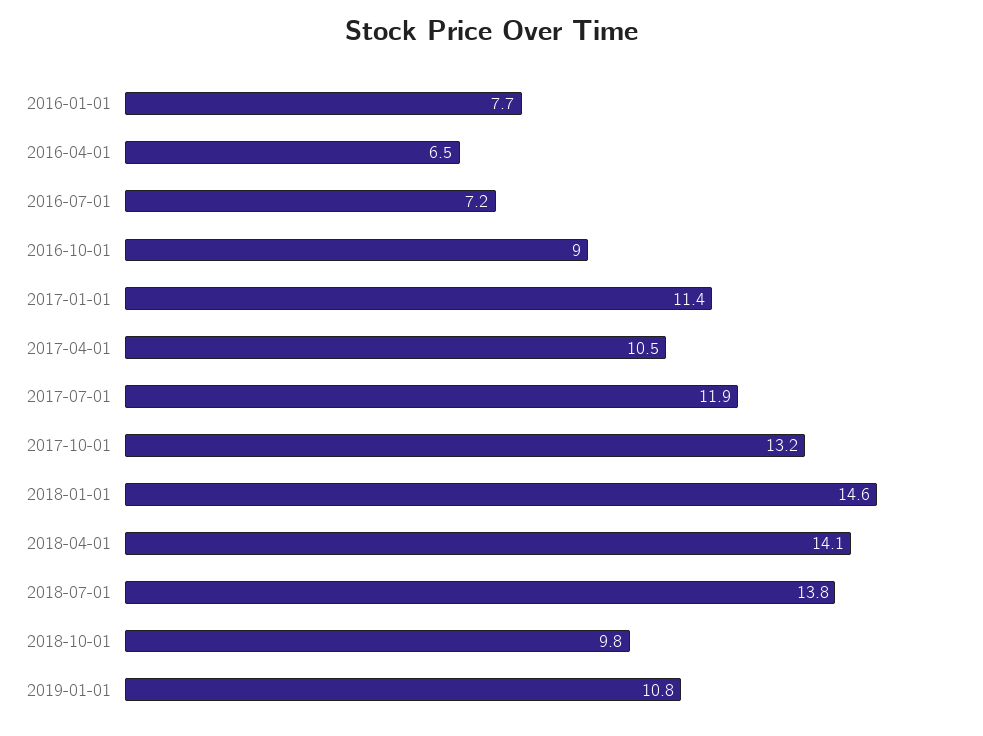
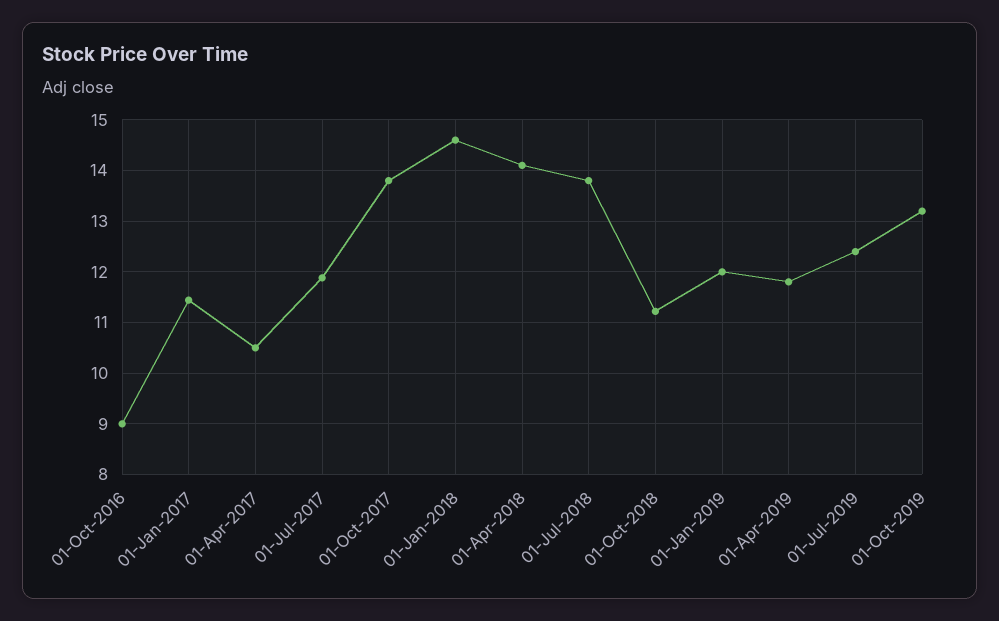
2016-01-01: 7.7 -> none
2016-04-01: 6.5 -> none
2016-07-01: 7.2 -> none
2017-10-01: 13.2 -> 13.8
2018-10-01: 9.8 -> 11.2
2019-01-01: 10.8 -> 12
01-Apr-2019: none -> 11.8
01-Jul-2019: none -> 12.4
01-Oct-2019: none -> 13.2

